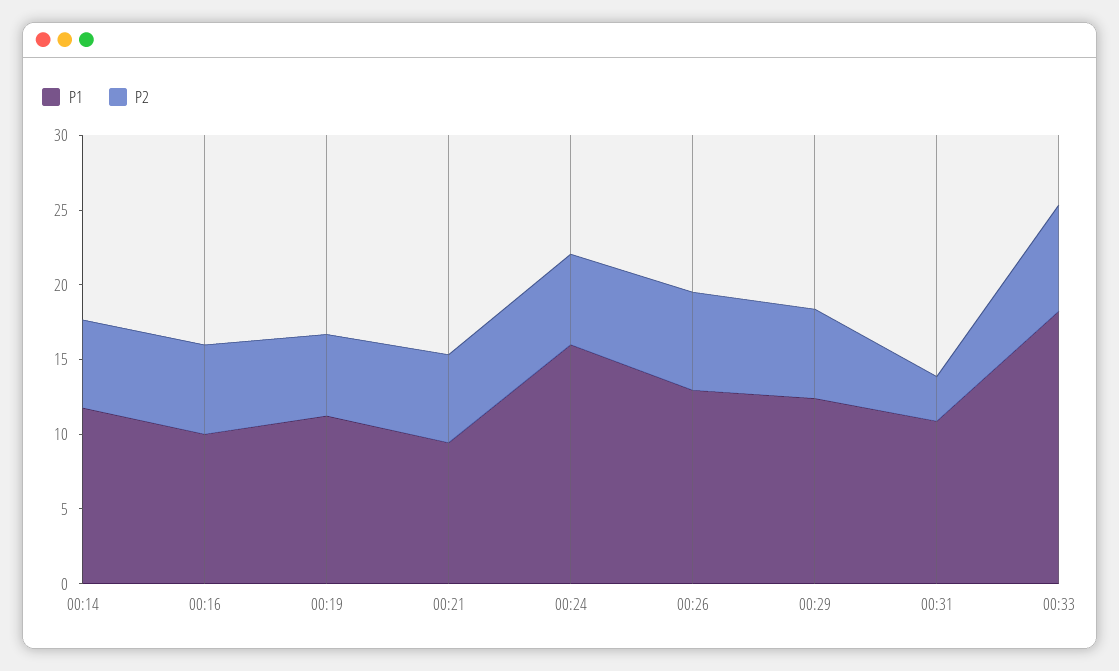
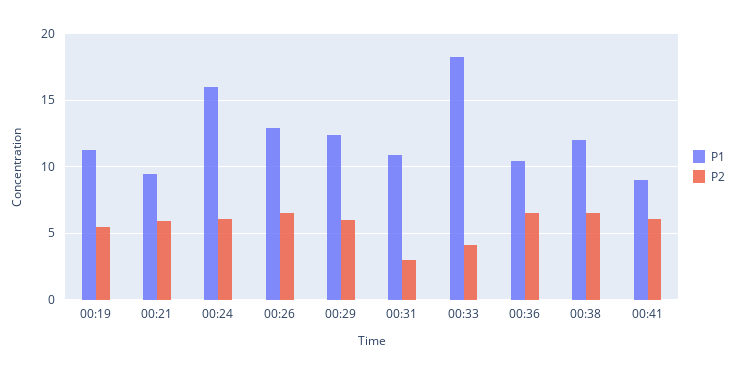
P1, 00:14: 12 -> none
P2, 00:14: 6 -> none
P1, 00:16: 10 -> none
P2, 00:16: 6 -> none
P2, 00:33: 7 -> 4
P1, 00:36: none -> 10.5
P2, 00:36: none -> 6.5
P1, 00:38: none -> 12
P2, 00:38: none -> 6.5
P1, 00:41: none -> 9
P2, 00:41: none -> 6

